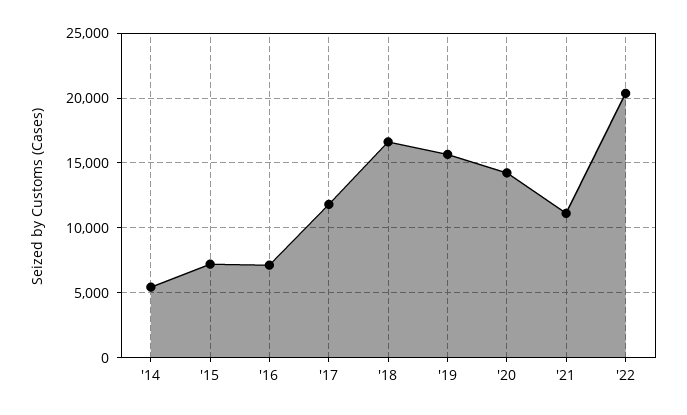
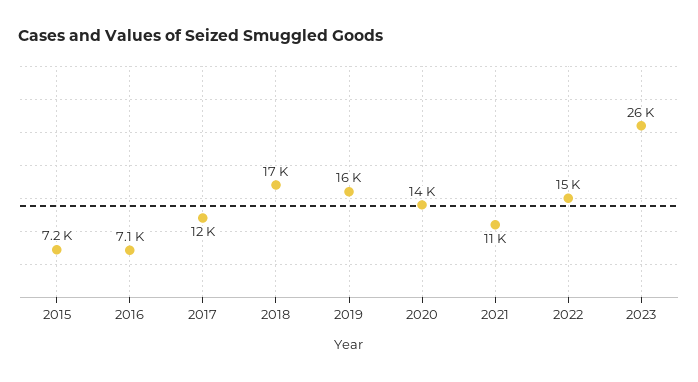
'14: 5500 -> none
'22: 20500 -> 15000
2023: none -> 26000

